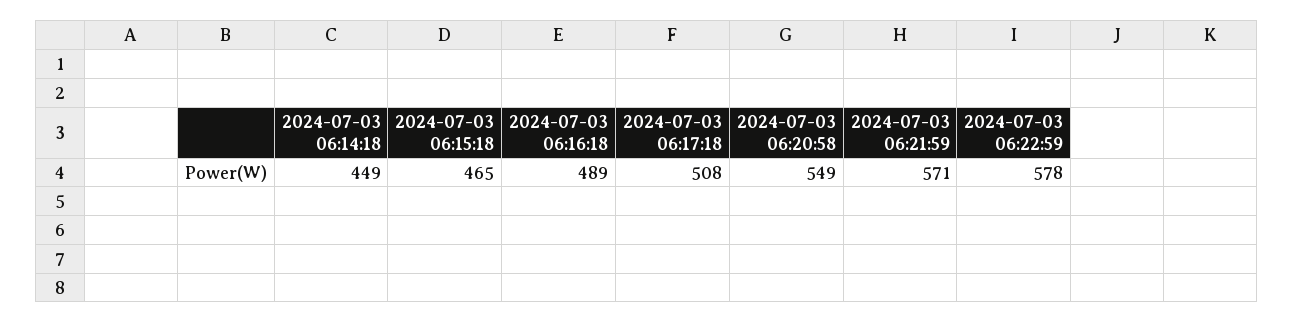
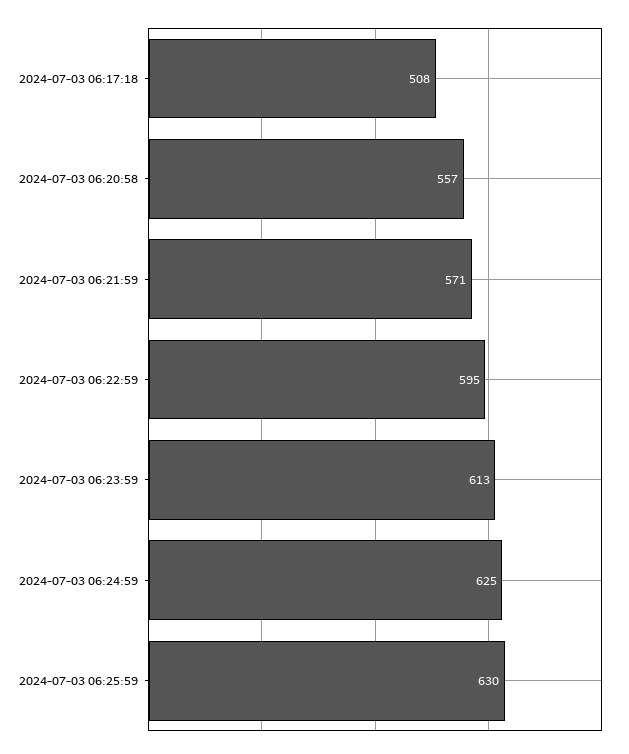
2024-07-03 06:14:18: 449 -> none
2024-07-03 06:15:18: 465 -> none
2024-07-03 06:16:18: 489 -> none
2024-07-03 06:20:58: 549 -> 557
2024-07-03 06:22:59: 578 -> 595
2024-07-03 06:23:59: none -> 613
2024-07-03 06:24:59: none -> 625
2024-07-03 06:25:59: none -> 630

